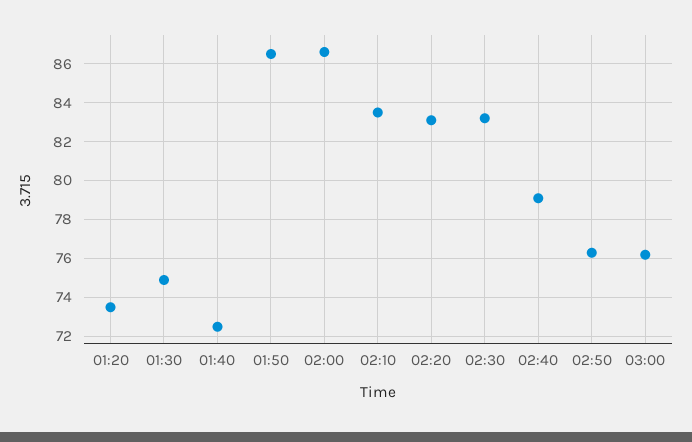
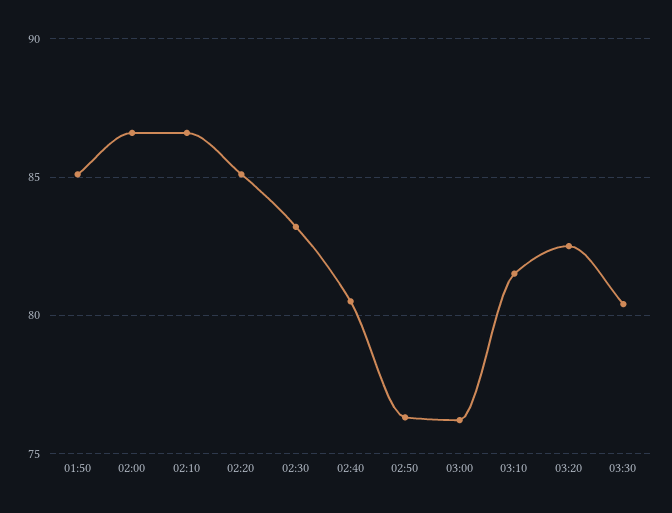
01:20: 73.5 -> none
01:30: 75 -> none
01:40: 72.5 -> none
01:50: 86.5 -> 85
02:10: 83.5 -> 86.5
02:20: 83 -> 85
02:40: 79 -> 80.5
03:10: none -> 81.5
03:20: none -> 82.5
03:30: none -> 80.5

